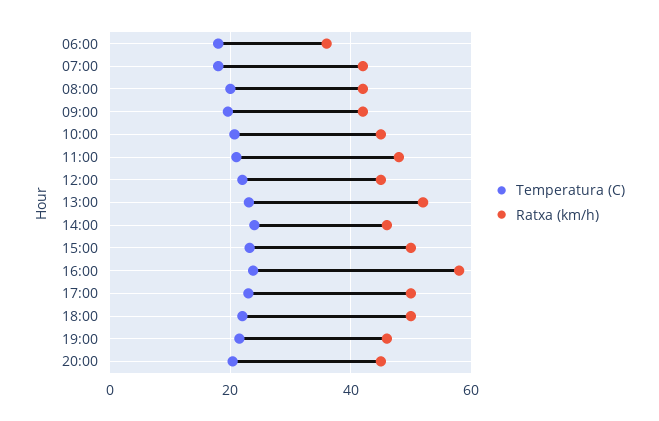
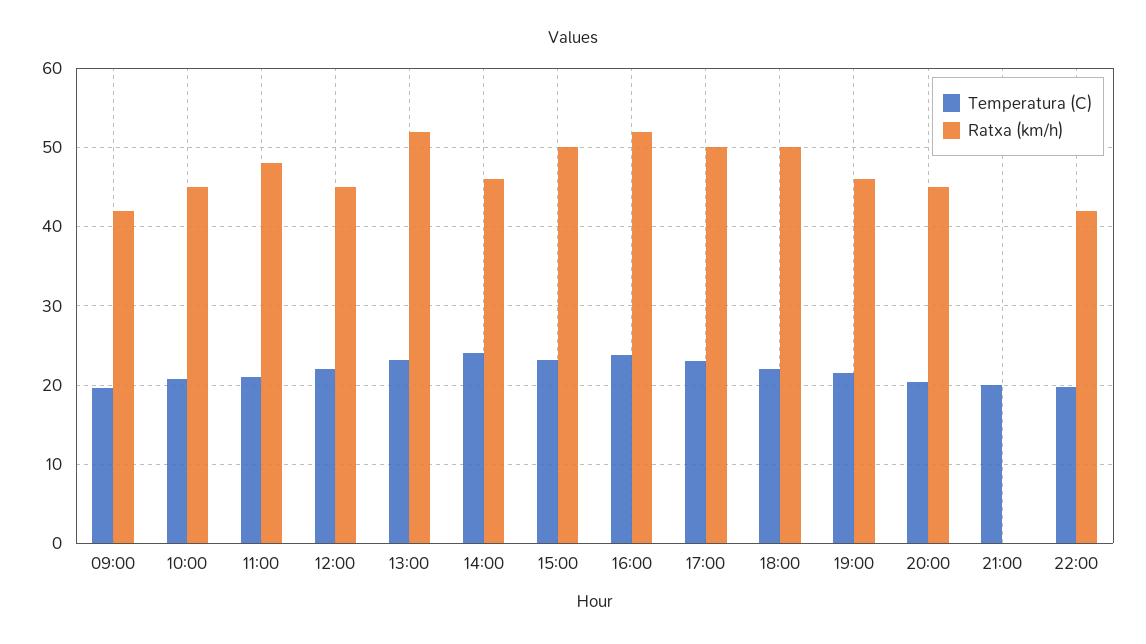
Temperatura (C), 06:00: 18 -> none
Ratxa (km/h), 06:00: 36 -> none
Temperatura (C), 07:00: 18 -> none
Ratxa (km/h), 07:00: 42 -> none
Temperatura (C), 08:00: 20 -> none
Ratxa (km/h), 08:00: 42 -> none
Ratxa (km/h), 16:00: 58 -> 52
Temperatura (C), 21:00: none -> 20
Ratxa (km/h), 21:00: none -> 0
Temperatura (C), 22:00: none -> 20
Ratxa (km/h), 22:00: none -> 42

